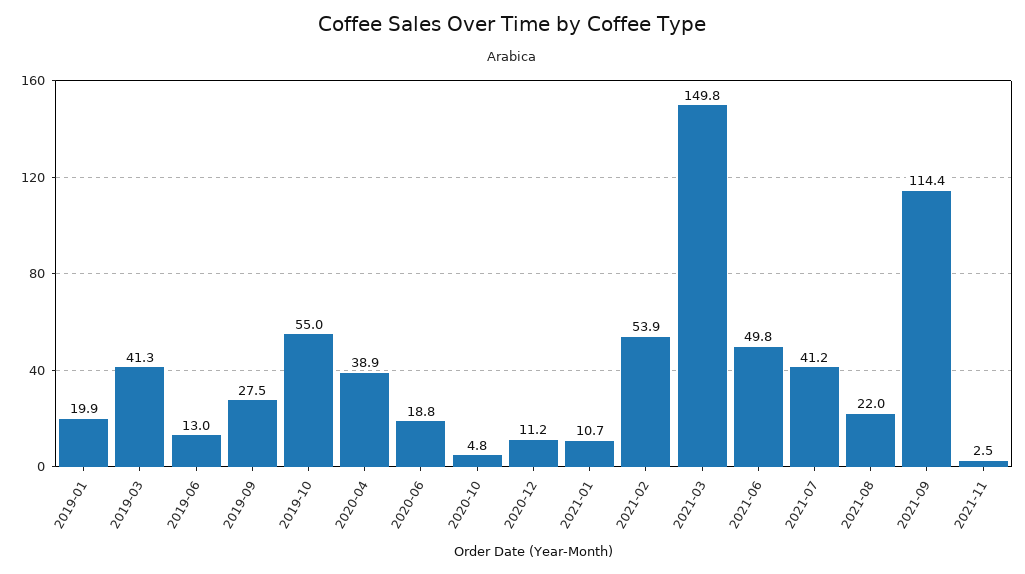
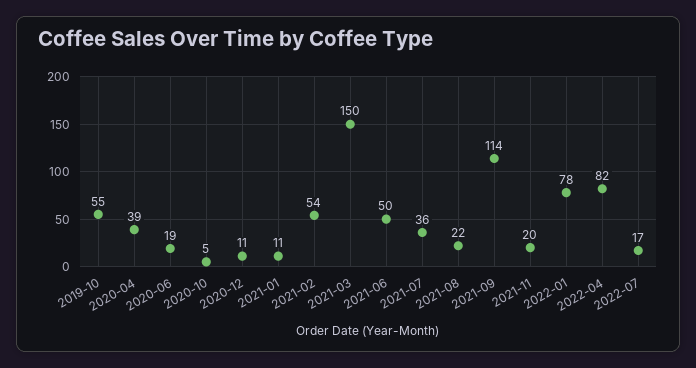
2019-01: 19.9 -> none
2019-03: 41.3 -> none
2019-06: 13 -> none
2019-09: 27.5 -> none
2021-07: 41.2 -> 36
2021-11: 2.5 -> 20
2022-01: none -> 78
2022-04: none -> 82
2022-07: none -> 17

